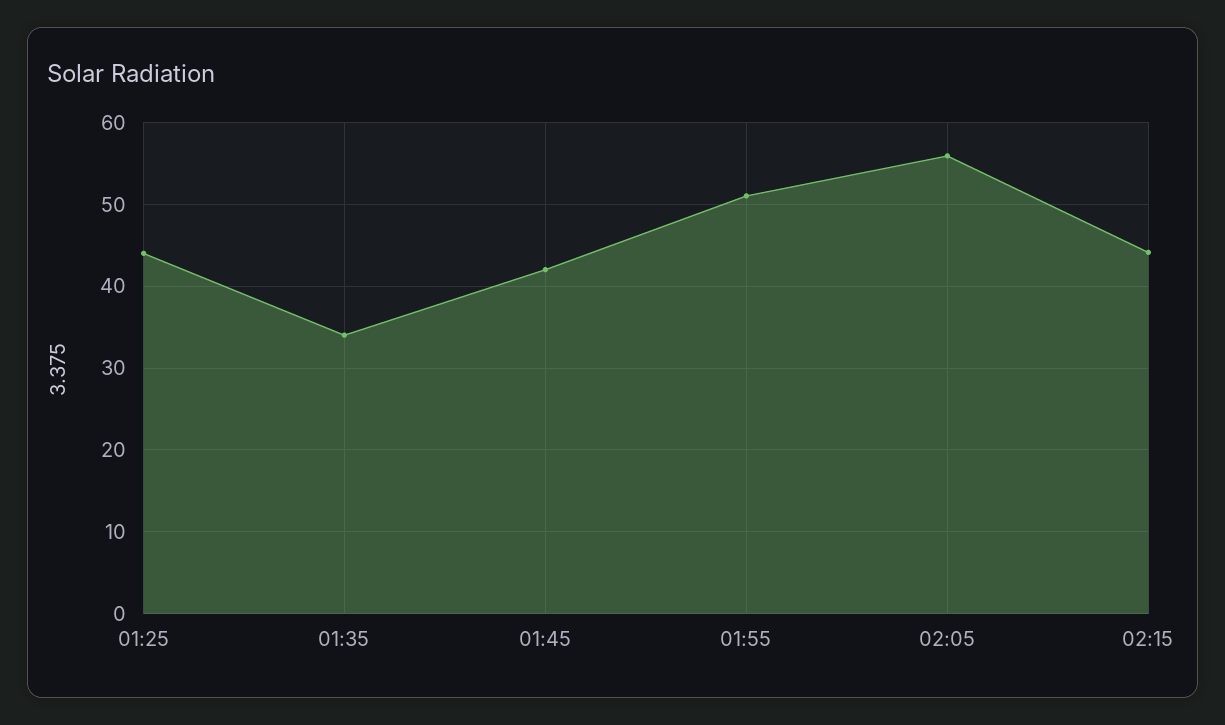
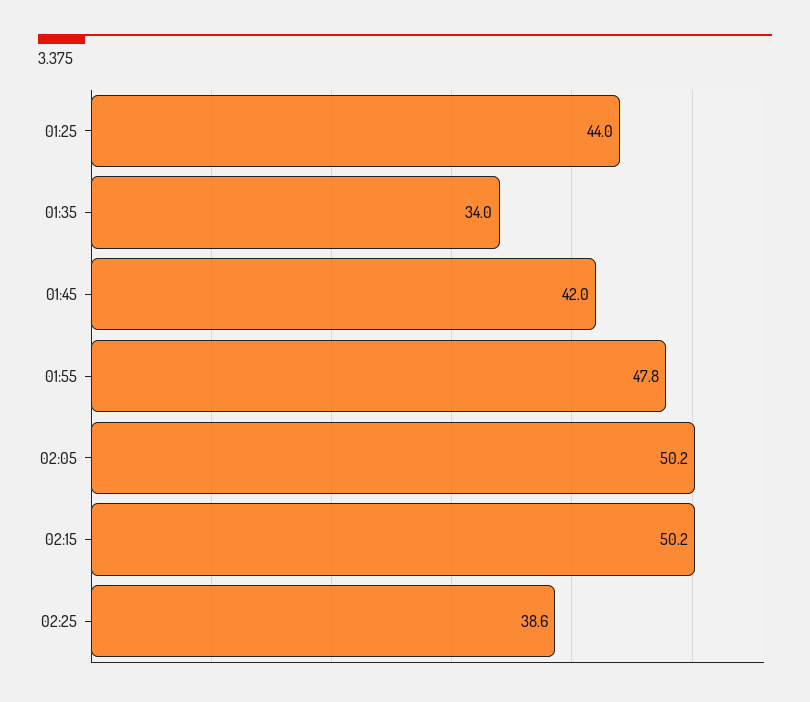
01:55: 51 -> 47.8
02:05: 56 -> 50.2
02:15: 44 -> 50.2
02:25: none -> 38.6

